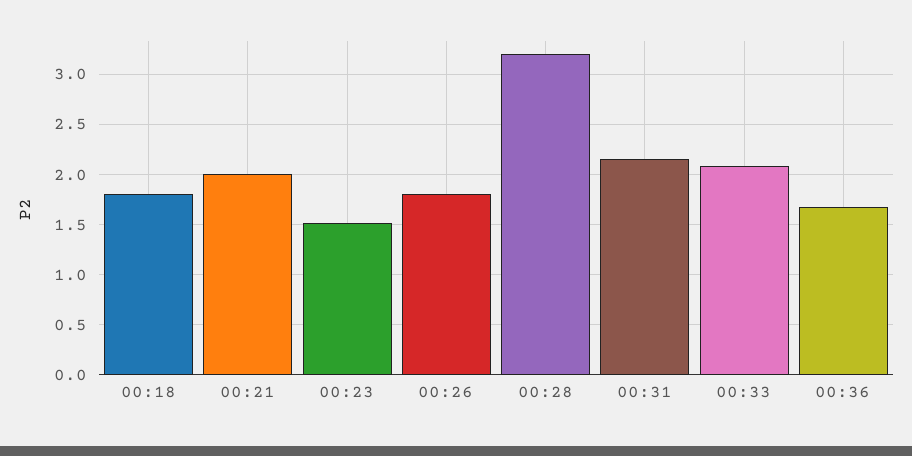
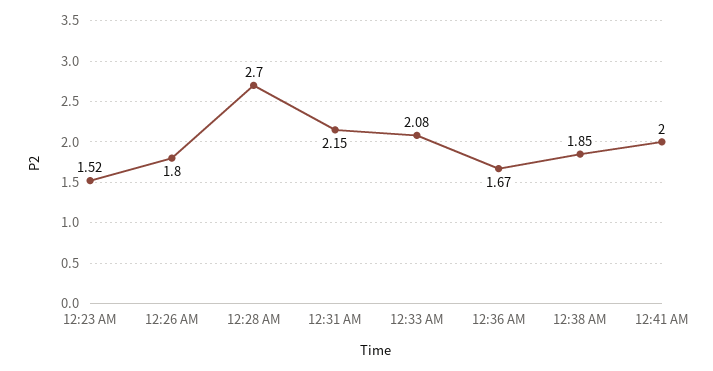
00:18: 1.8 -> none
00:21: 2 -> none
00:28: 3.2 -> 2.7
12:38 AM: none -> 1.85
12:41 AM: none -> 2

